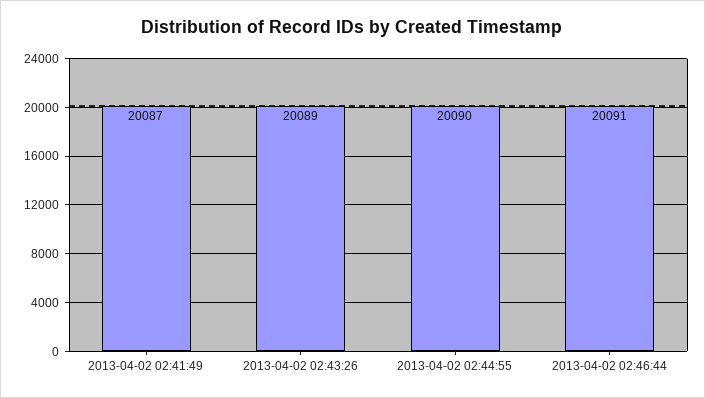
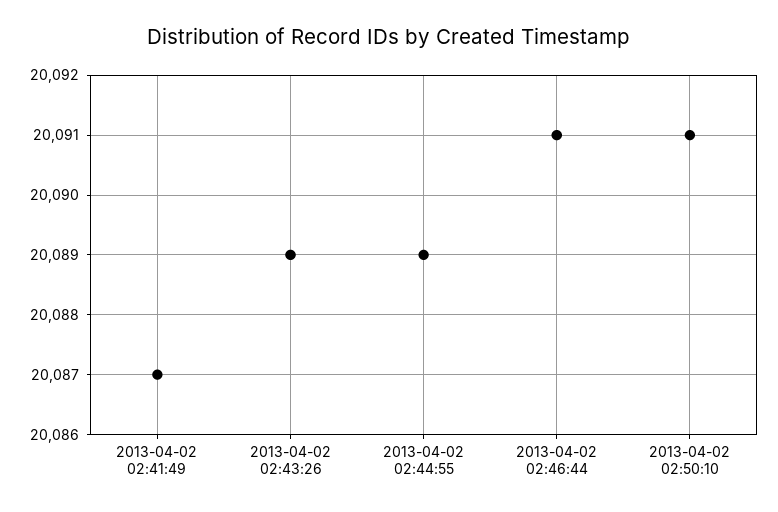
2013-04-02 02:44:55: 20090 -> 20089
2013-04-02 02:50:10: none -> 20091

